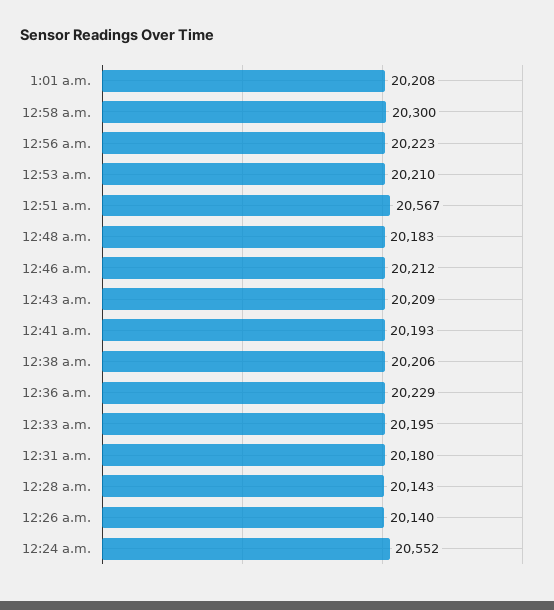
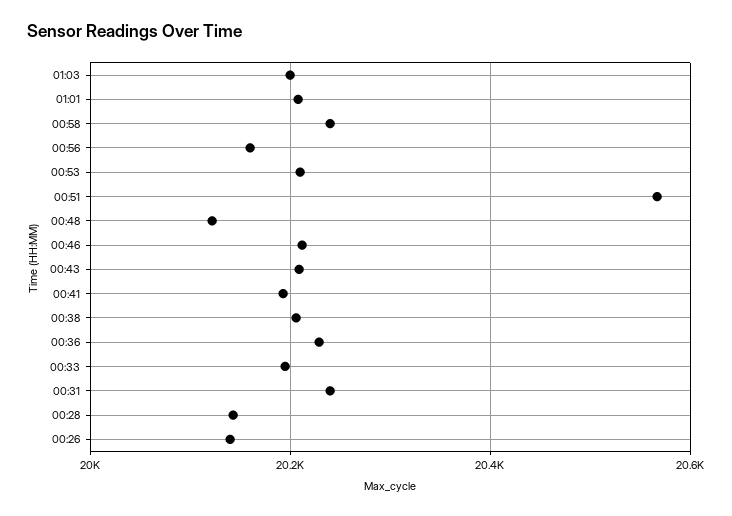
12:58 a.m.: 20300 -> 20240
12:56 a.m.: 20223 -> 20160
12:48 a.m.: 20183 -> 20120
12:31 a.m.: 20180 -> 20240
12:24 a.m.: 20552 -> none
01:03: none -> 20200

